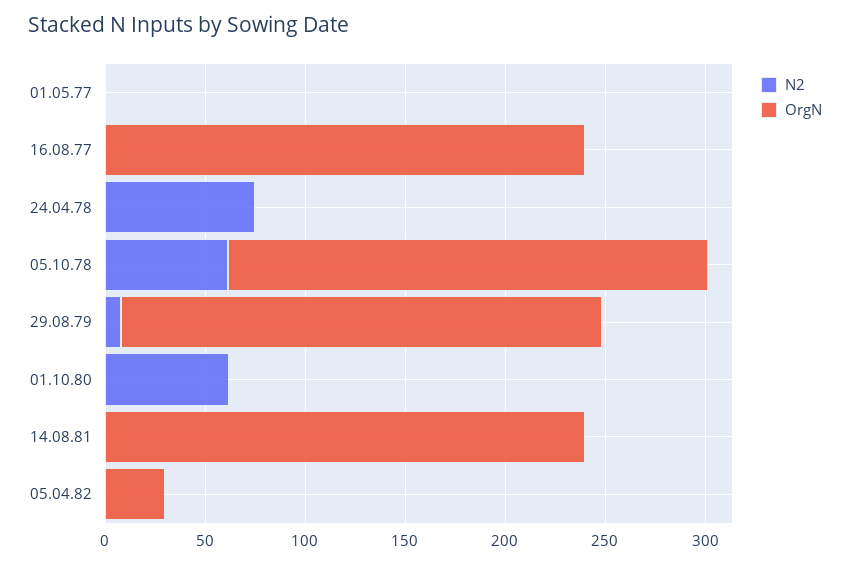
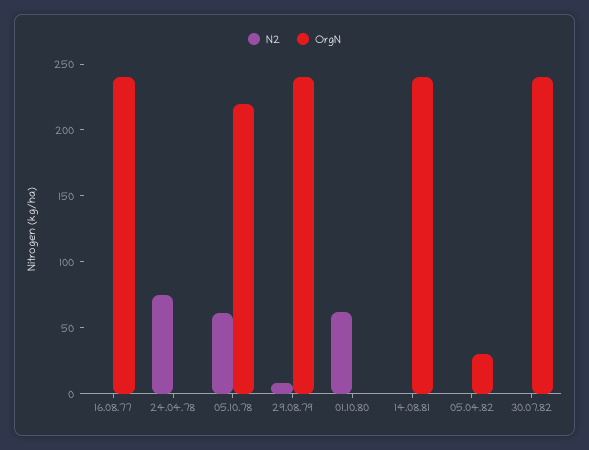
N2, 01.05.77: 0 -> none
OrgN, 01.05.77: 0 -> none
OrgN, 05.10.78: 240 -> 220
N2, 30.07.82: none -> 0
OrgN, 30.07.82: none -> 240

